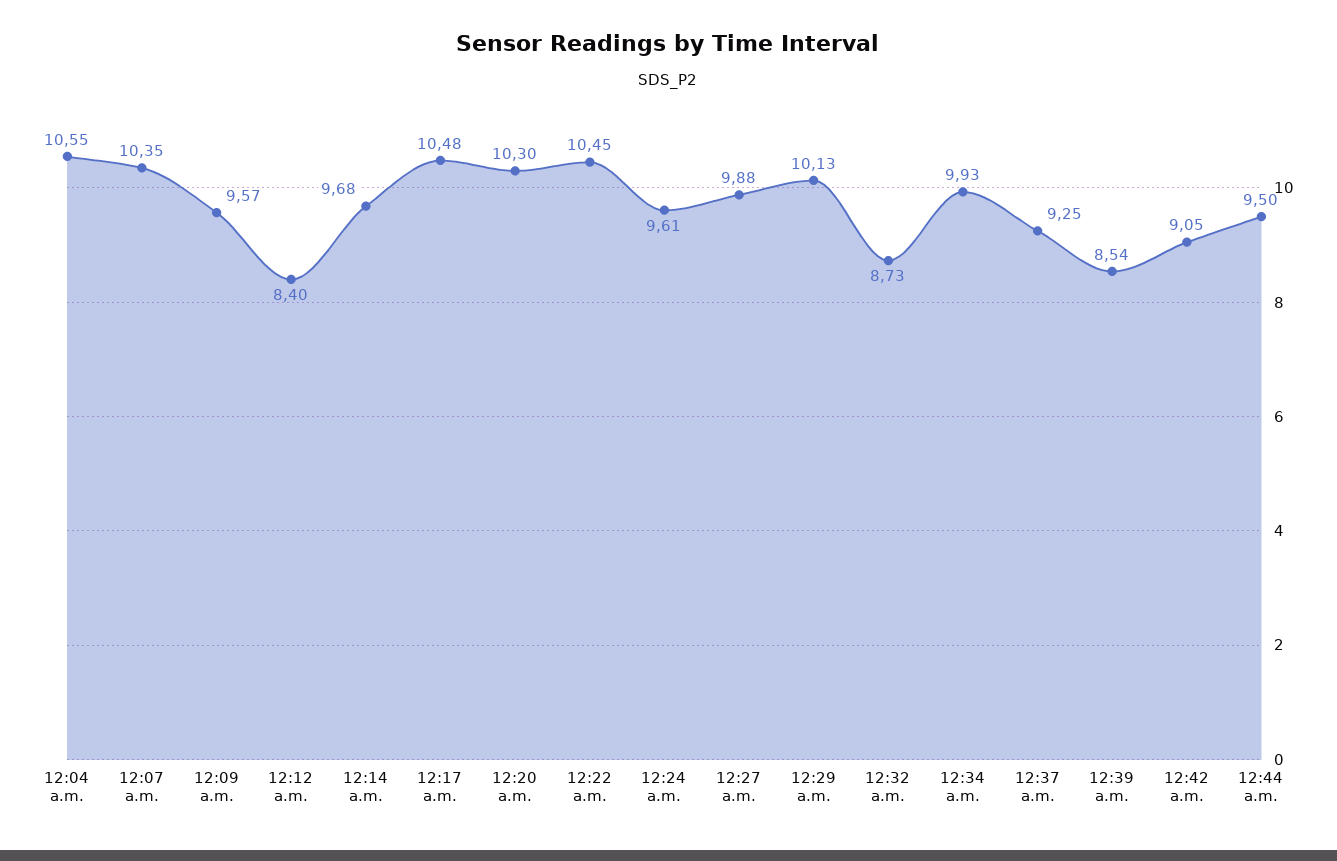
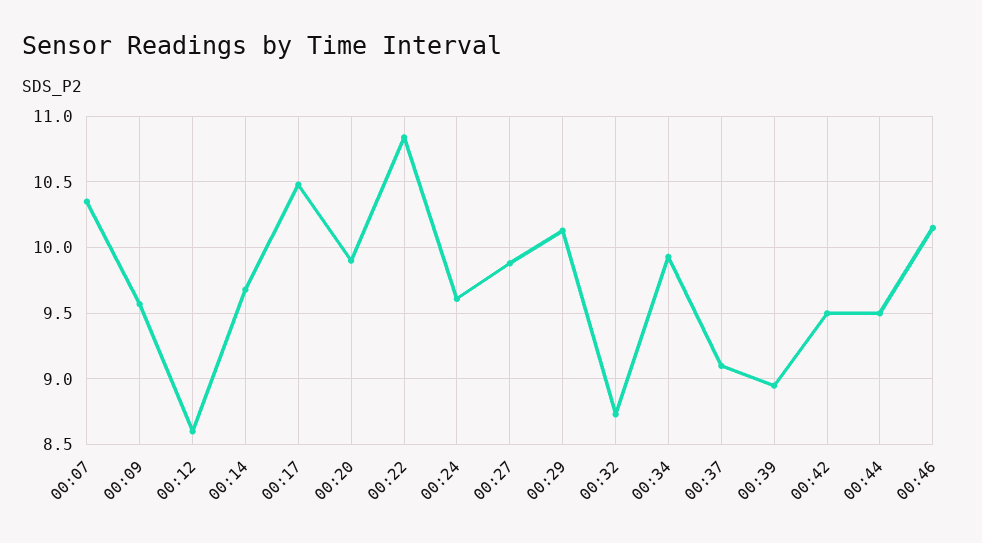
12:04 a.m.: 10.55 -> none
12:12 a.m.: 8.4 -> 8.6
12:20 a.m.: 10.3 -> 9.9
12:22 a.m.: 10.45 -> 10.85
12:37 a.m.: 9.25 -> 9.1
12:39 a.m.: 8.54 -> 8.95
12:42 a.m.: 9.05 -> 9.5
00:46: none -> 10.15

